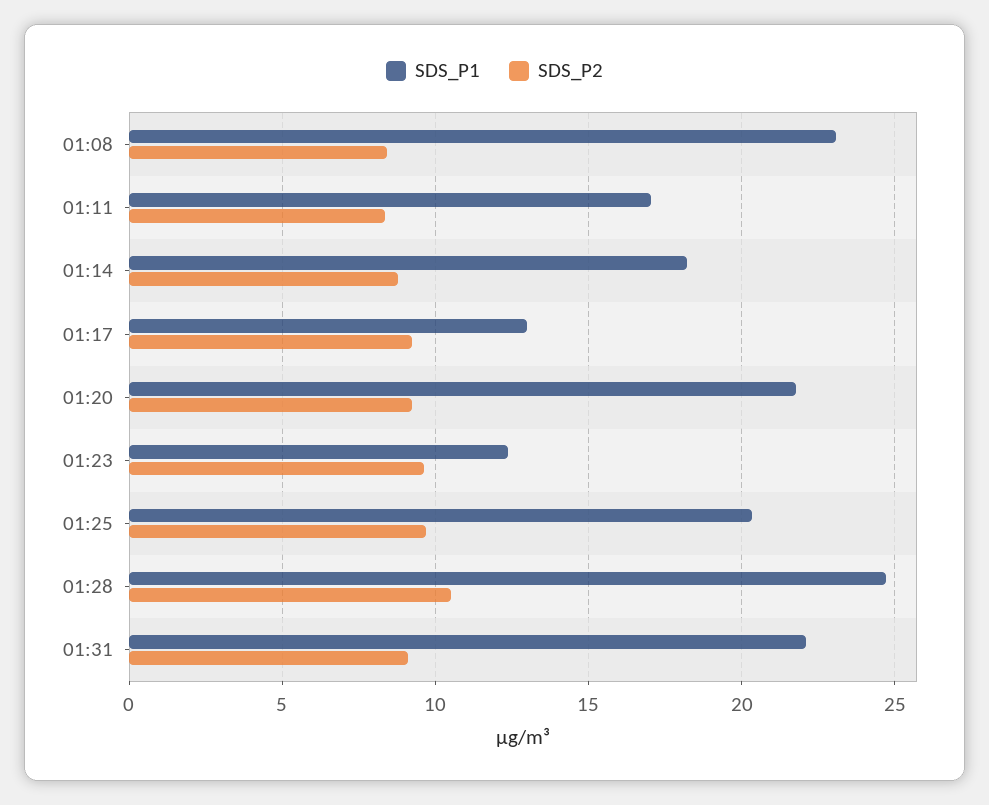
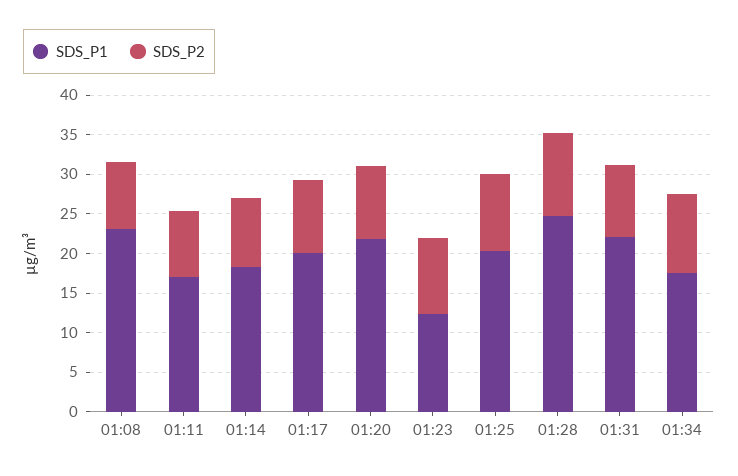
SDS_P1, 01:17: 13 -> 20
SDS_P1, 01:34: none -> 17.5
SDS_P2, 01:34: none -> 10

